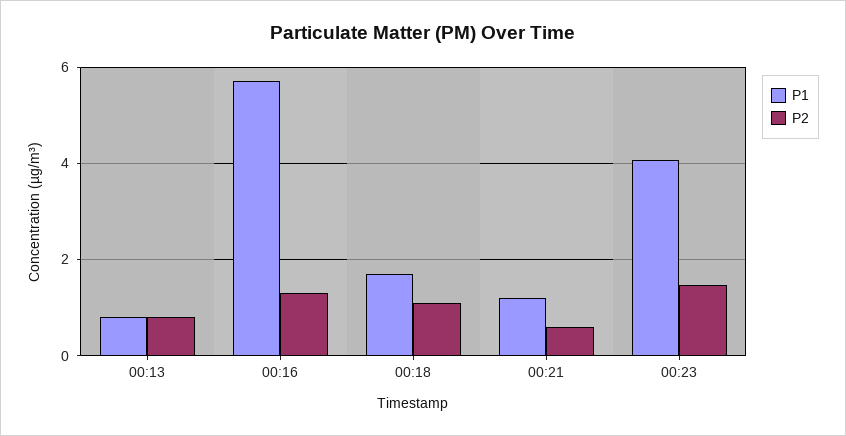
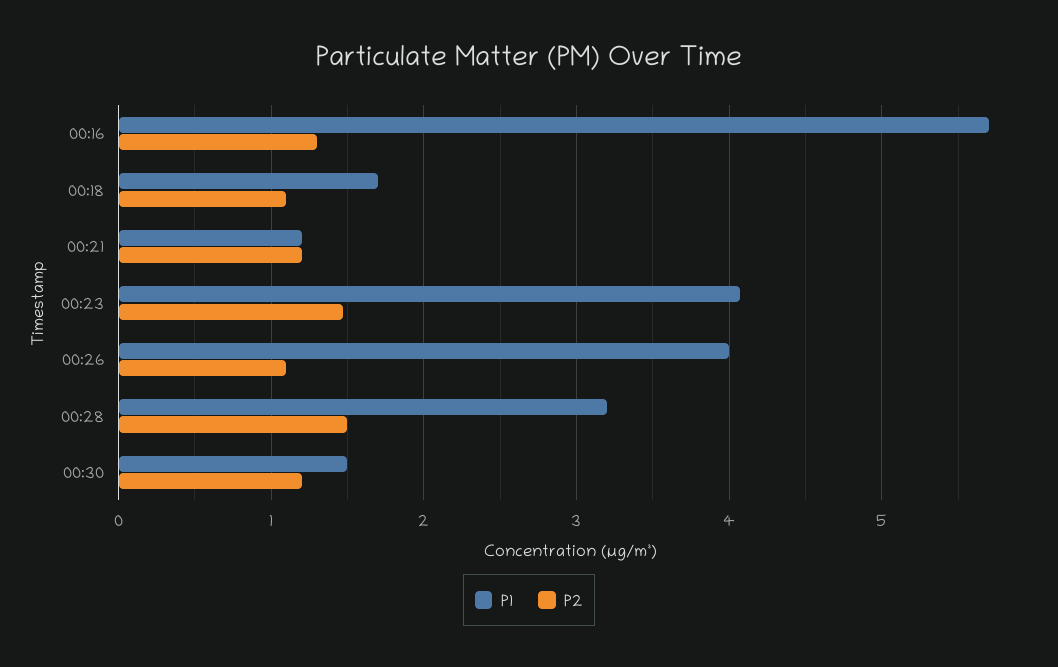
P1, 00:13: 0.8 -> none
P2, 00:13: 0.8 -> none
P2, 00:21: 0.6 -> 1.2
P1, 00:26: none -> 4
P2, 00:26: none -> 1.1
P1, 00:28: none -> 3.2
P2, 00:28: none -> 1.5
P1, 00:30: none -> 1.5
P2, 00:30: none -> 1.2

